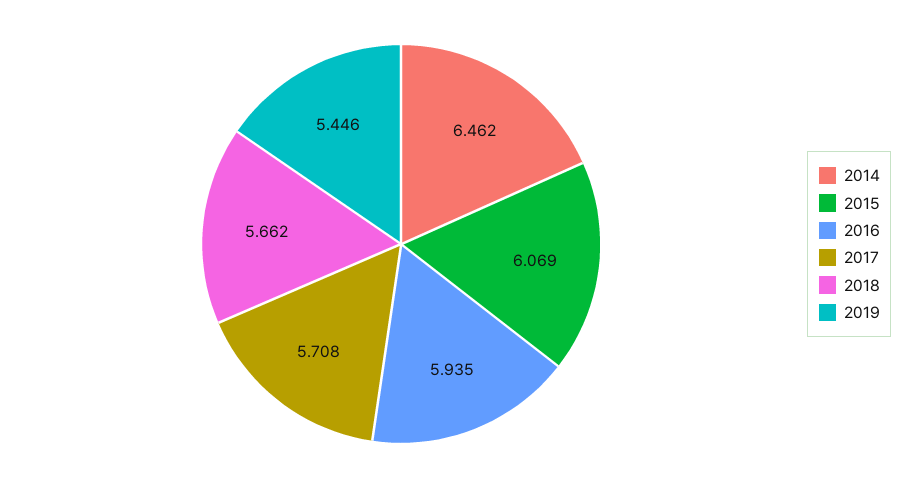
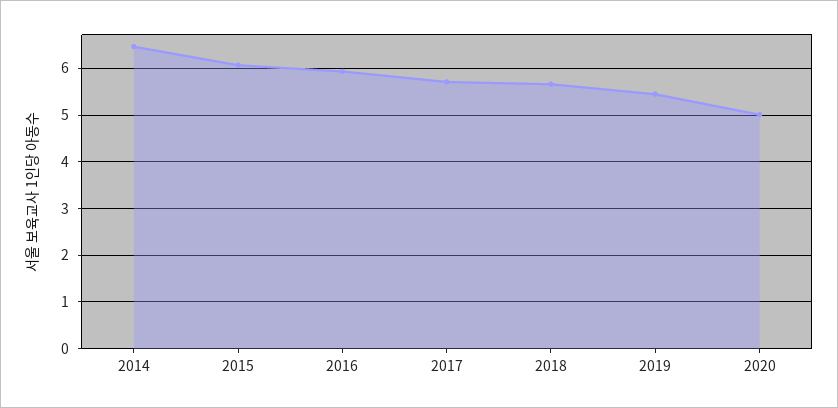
2020: none -> 5

